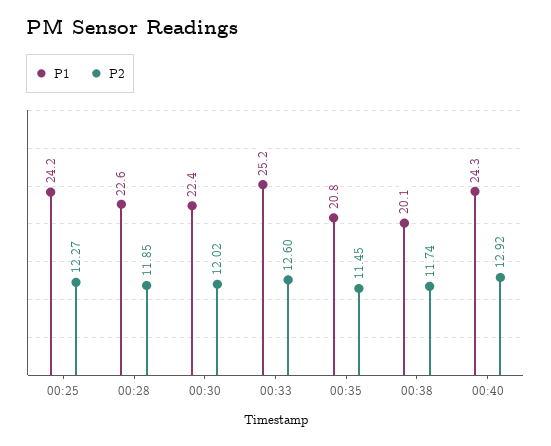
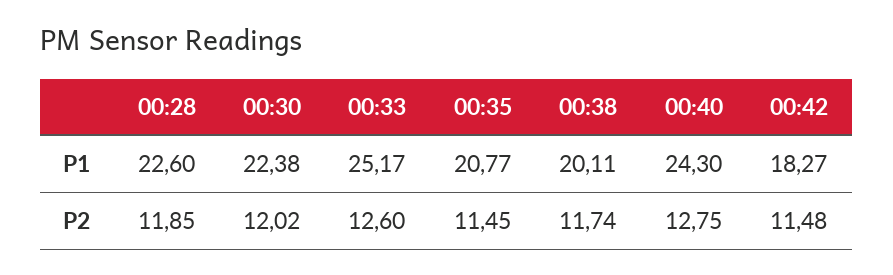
P1, 00:25: 24.2 -> none
P2, 00:25: 12.27 -> none
P2, 00:40: 12.92 -> 12.75
P1, 00:42: none -> 18.27
P2, 00:42: none -> 11.48

